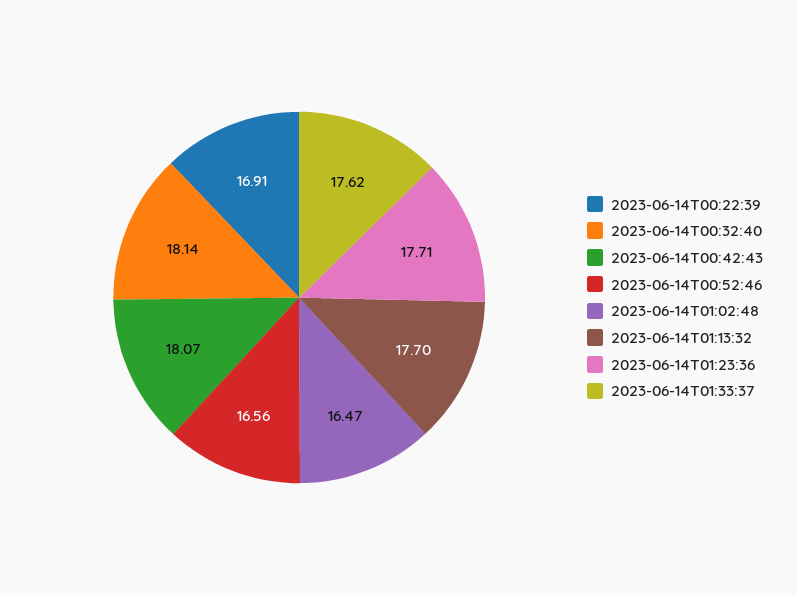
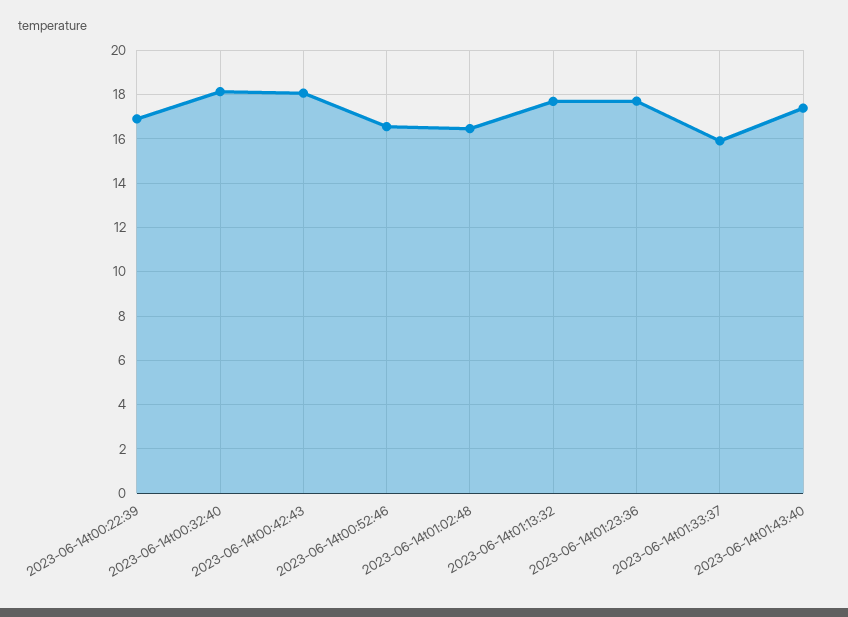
2023-06-14T01:33:37: 17.62 -> 16
2023-06-14t01:43:40: none -> 17.5

